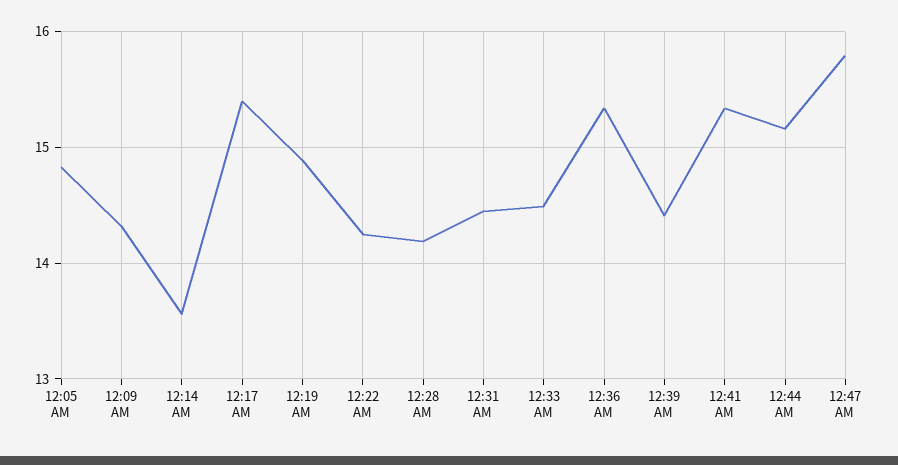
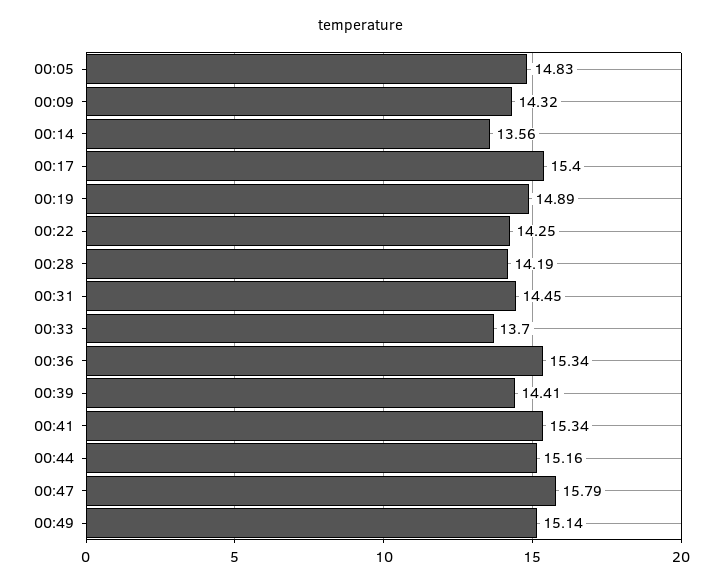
12:33 AM: 14.5 -> 13.7
00:49: none -> 15.14

